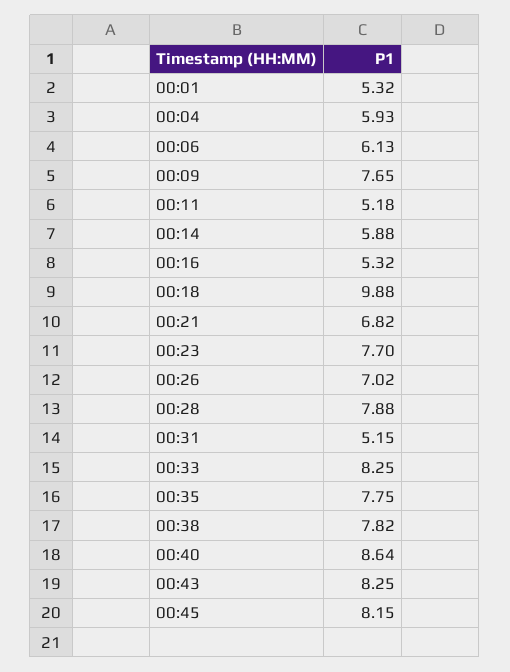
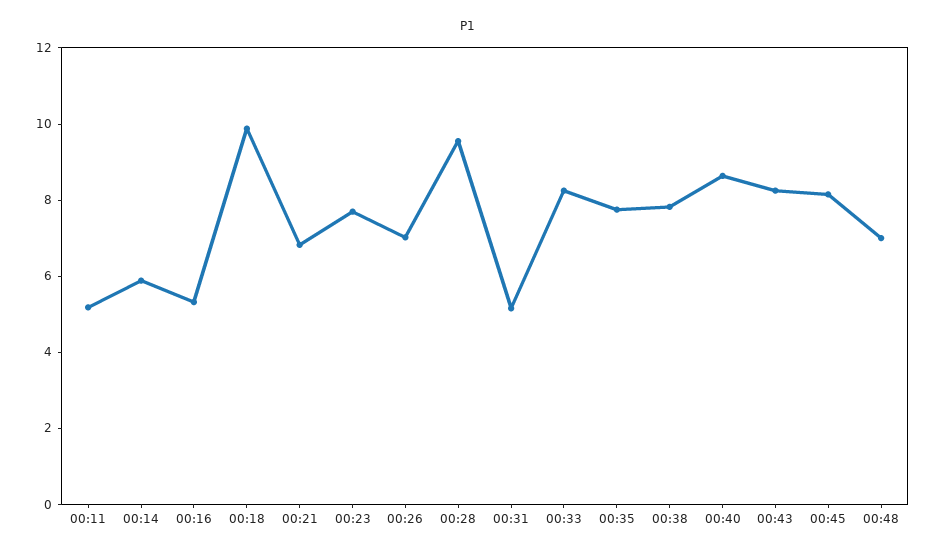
00:01: 5.32 -> none
00:04: 5.93 -> none
00:06: 6.13 -> none
00:09: 7.65 -> none
00:28: 7.88 -> 9.5
00:48: none -> 7

